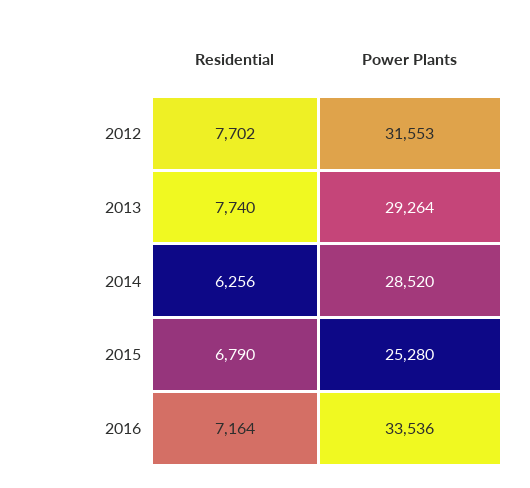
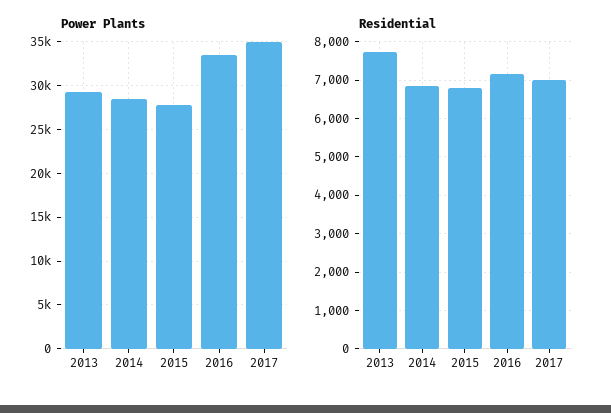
Residential, 2012: 7702 -> none
Power Plants, 2012: 31553 -> none
Residential, 2014: 6256 -> 6800
Power Plants, 2015: 25280 -> 28000
Power Plants, 2017: none -> 35000
Residential, 2017: none -> 7000

